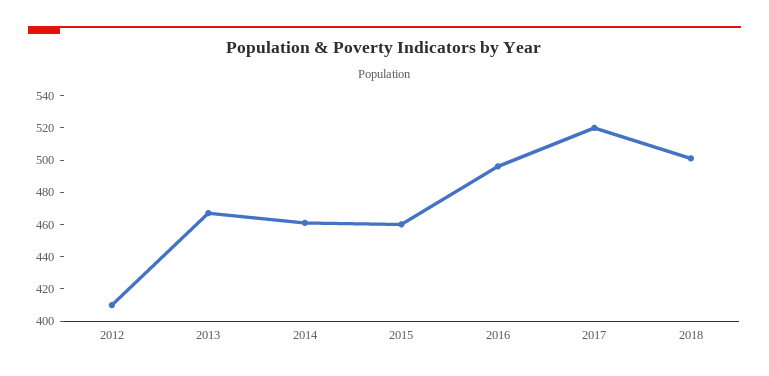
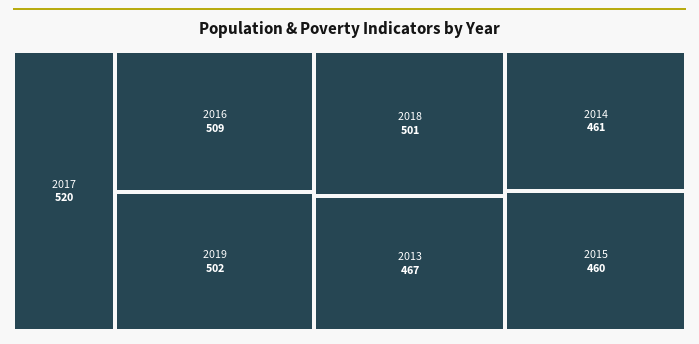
2012: 410 -> none
2016: 495 -> 509
2019: none -> 502

